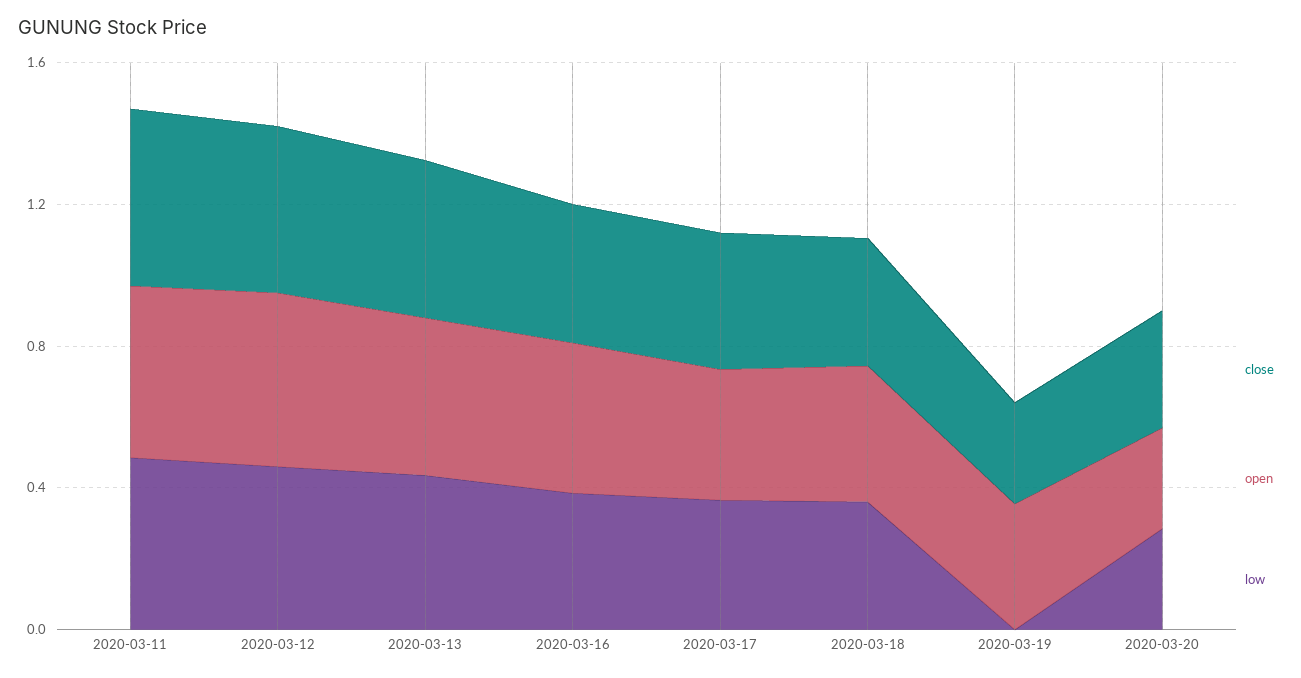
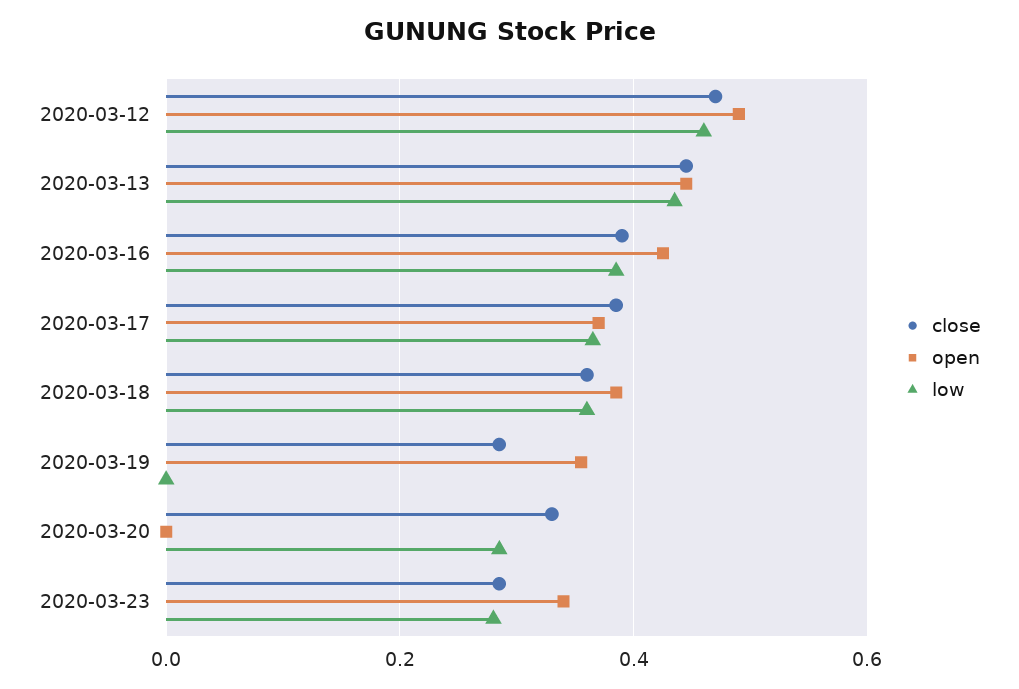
close, 2020-03-11: 0.5 -> none
open, 2020-03-11: 0.5 -> none
low, 2020-03-11: 0.5 -> none
open, 2020-03-20: 0.3 -> 0
close, 2020-03-23: none -> 0.28
open, 2020-03-23: none -> 0.34
low, 2020-03-23: none -> 0.28

